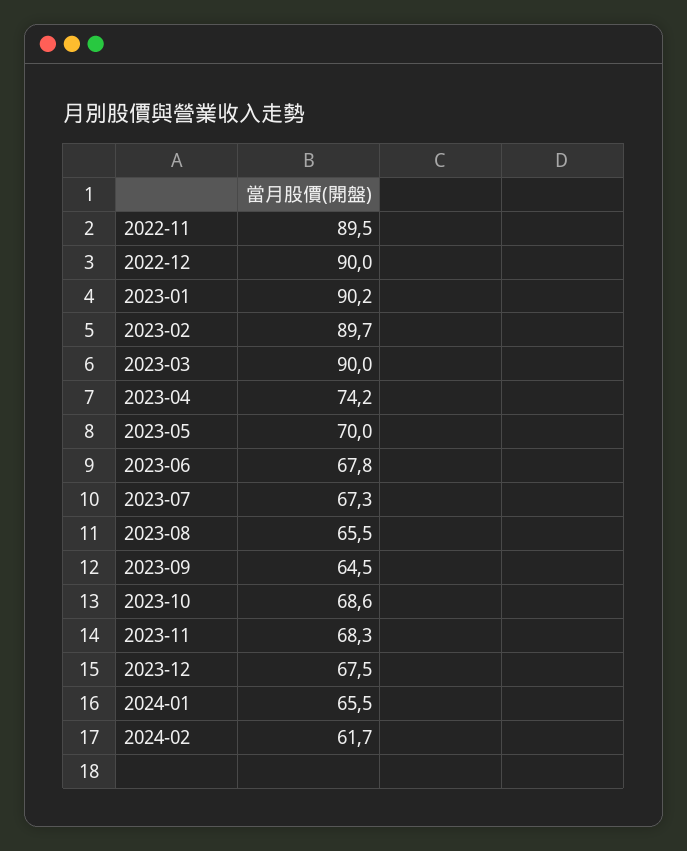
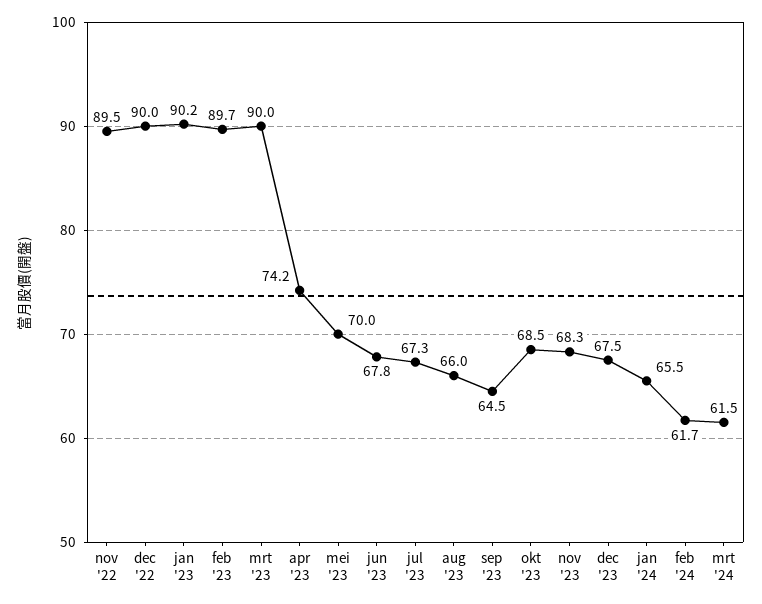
2023-08: 65.5 -> 66
2023-10: 68.6 -> 68.5
mrt '24: none -> 61.5

